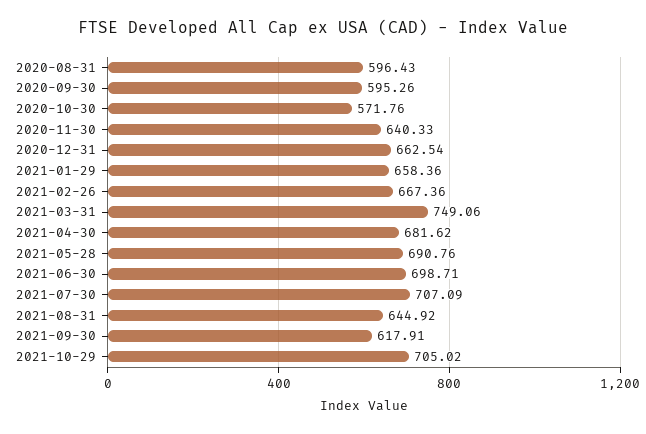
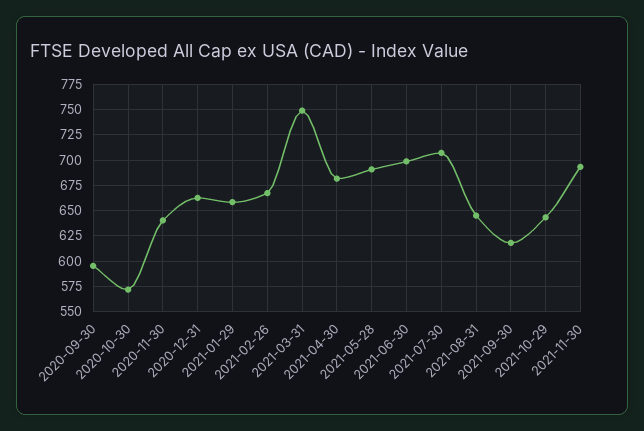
2020-08-31: 596.43 -> none
2021-10-29: 705.02 -> 650
2021-11-30: none -> 700

